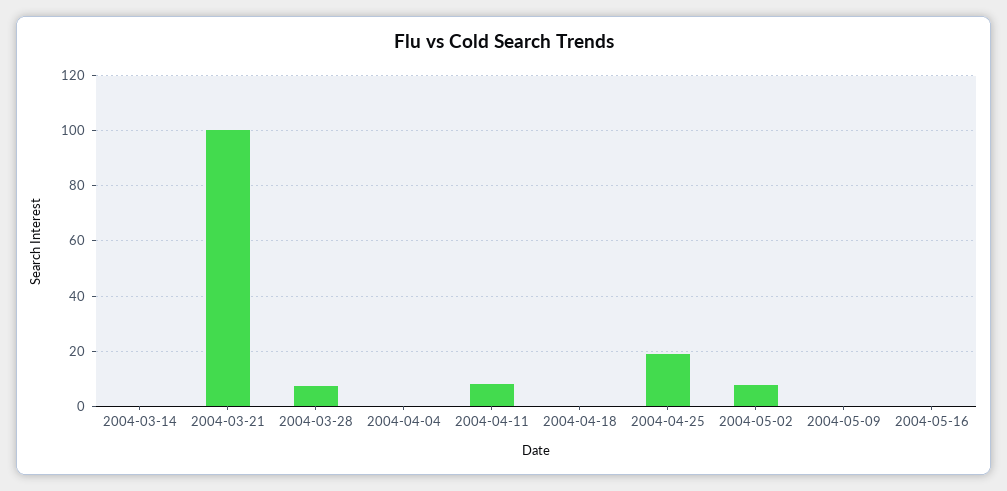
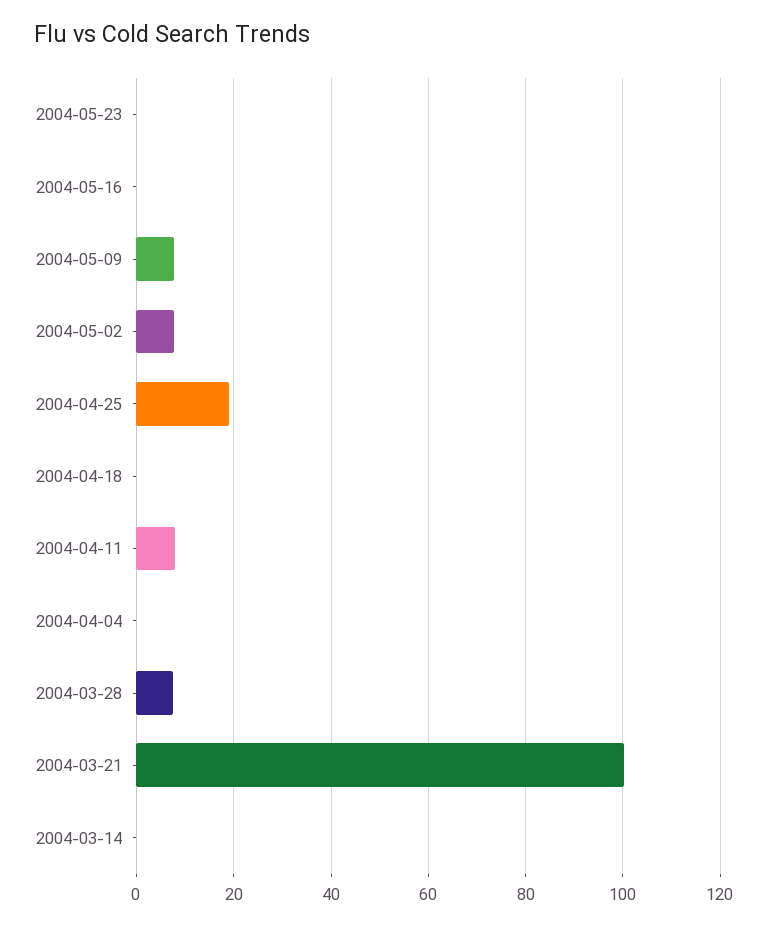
2004-05-09: 0 -> 8
2004-05-23: none -> 0

